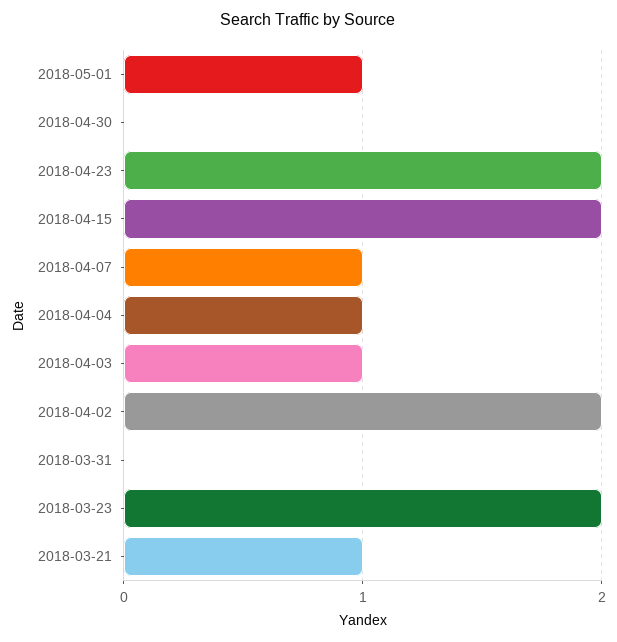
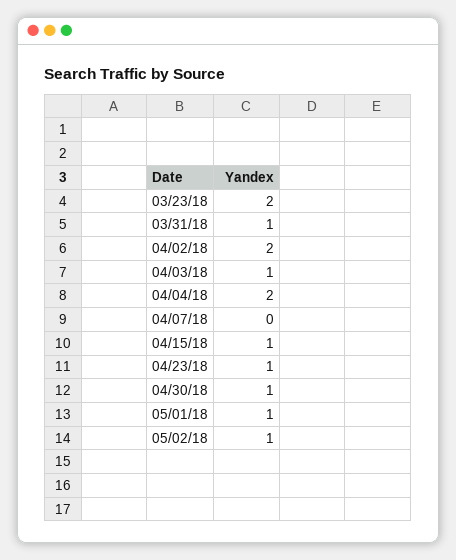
2018-04-30: 0 -> 1
2018-04-23: 2 -> 1
2018-04-15: 2 -> 1
2018-04-07: 1 -> 0
2018-04-04: 1 -> 2
2018-03-31: 0 -> 1
2018-03-21: 1 -> none
05/02/18: none -> 1

